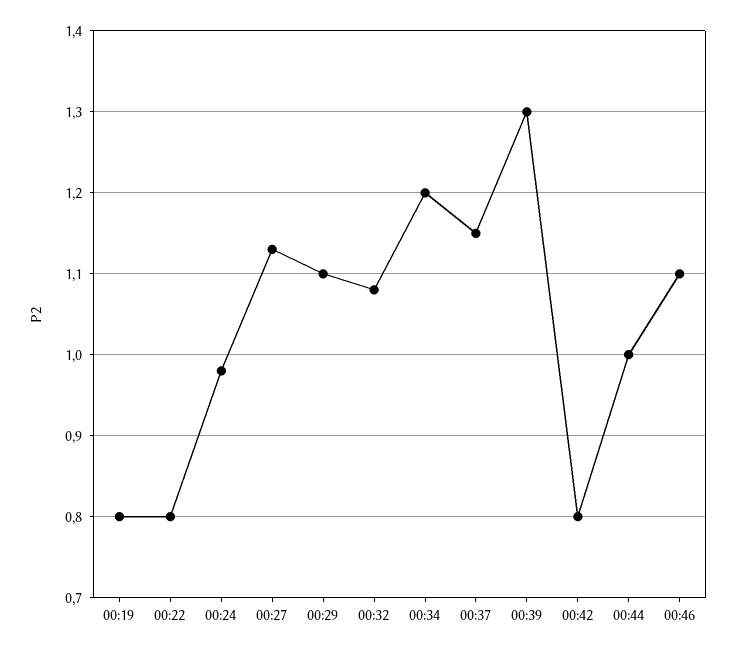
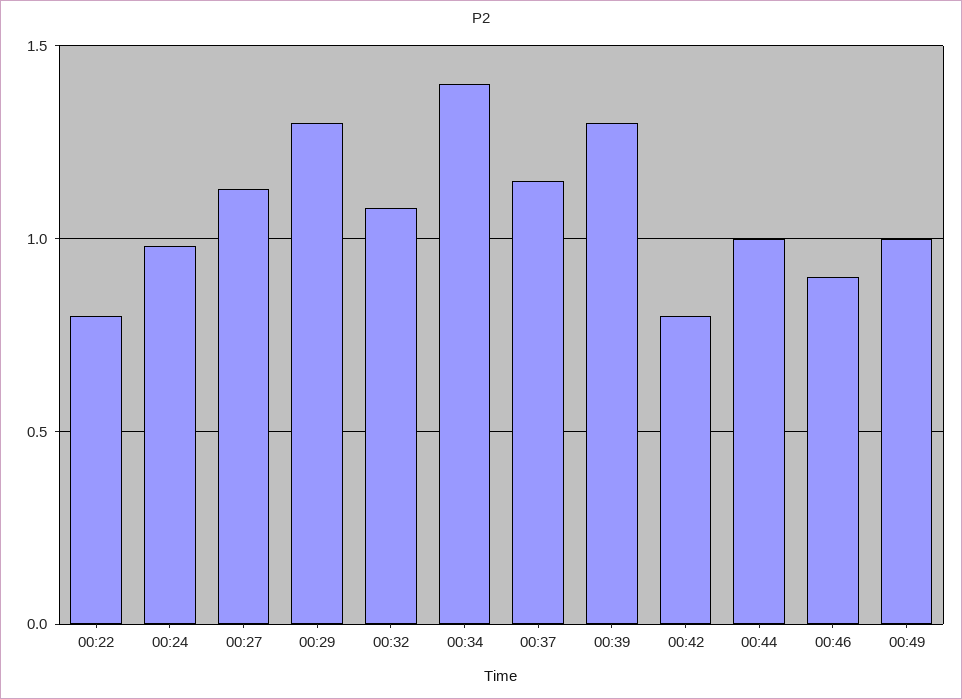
00:19: 0.8 -> none
00:29: 1.1 -> 1.3
00:34: 1.2 -> 1.4
00:46: 1.1 -> 0.9
00:49: none -> 1

